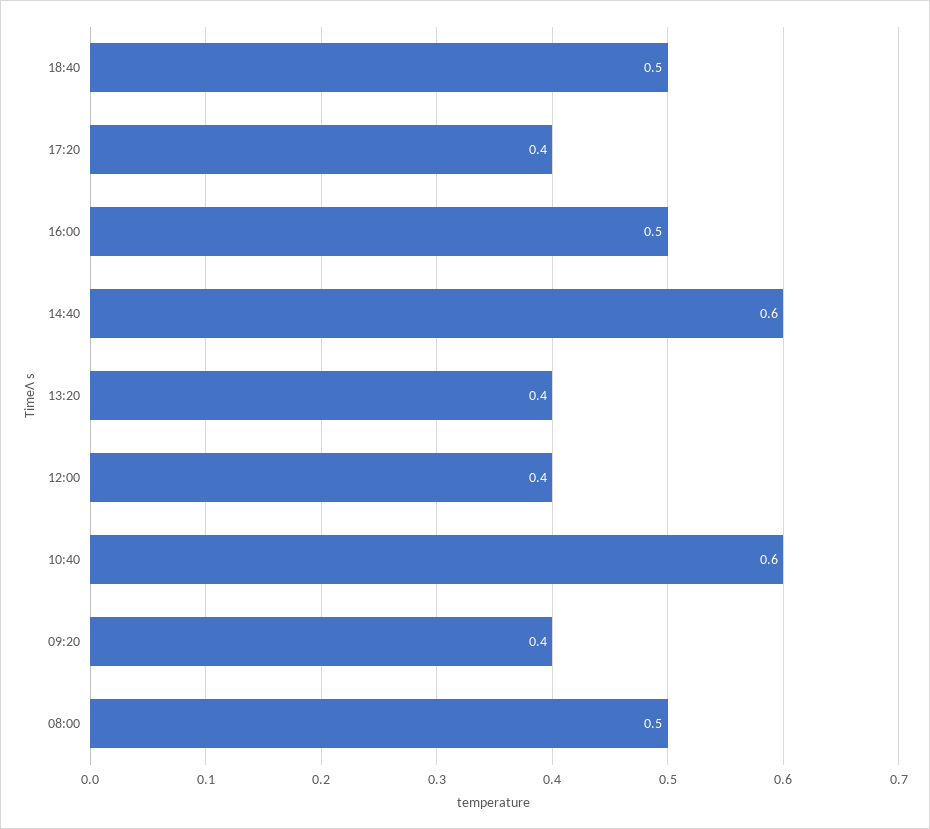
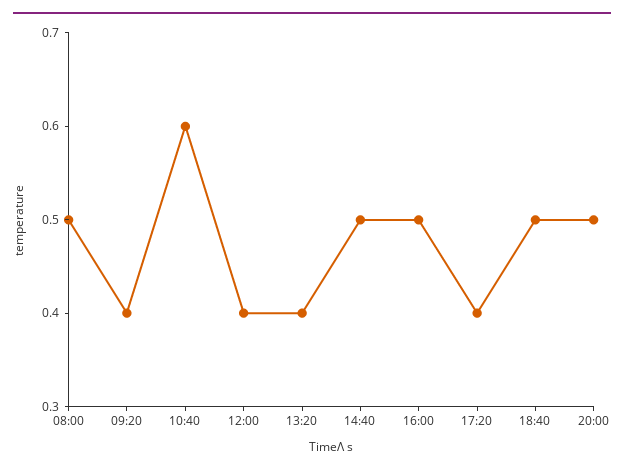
14:40: 0.6 -> 0.5
20:00: none -> 0.5

